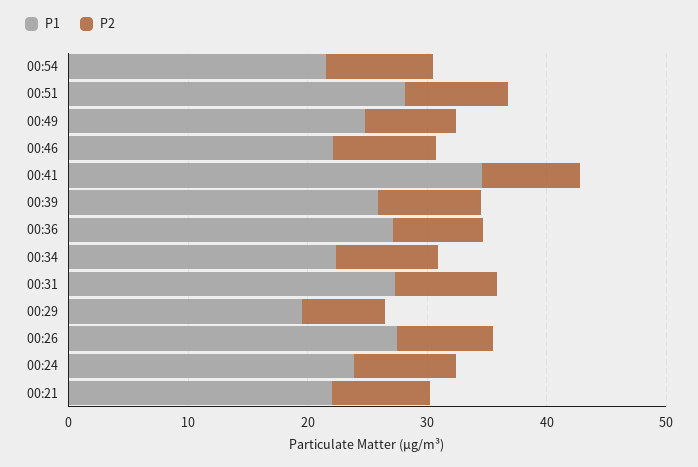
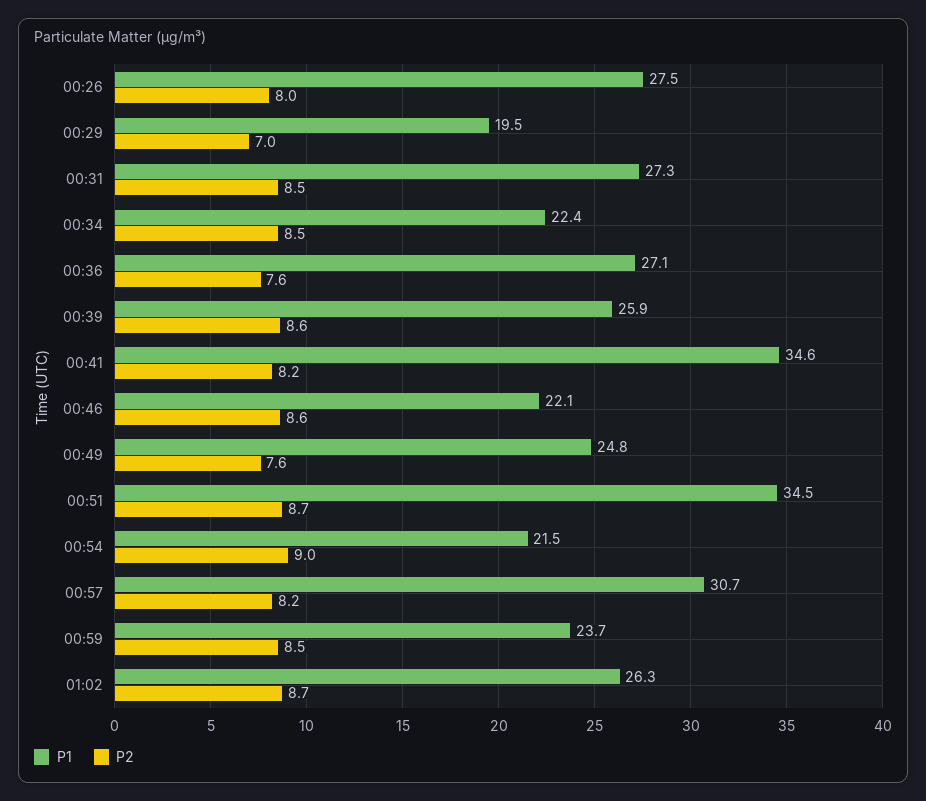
P1, 00:51: 28 -> 34.5
P1, 00:24: 24 -> none
P2, 00:24: 8 -> none
P1, 00:21: 22 -> none
P2, 00:21: 8 -> none
P1, 00:57: none -> 30.7
P2, 00:57: none -> 8.2
P1, 00:59: none -> 23.7
P2, 00:59: none -> 8.5
P1, 01:02: none -> 26.3
P2, 01:02: none -> 8.7

